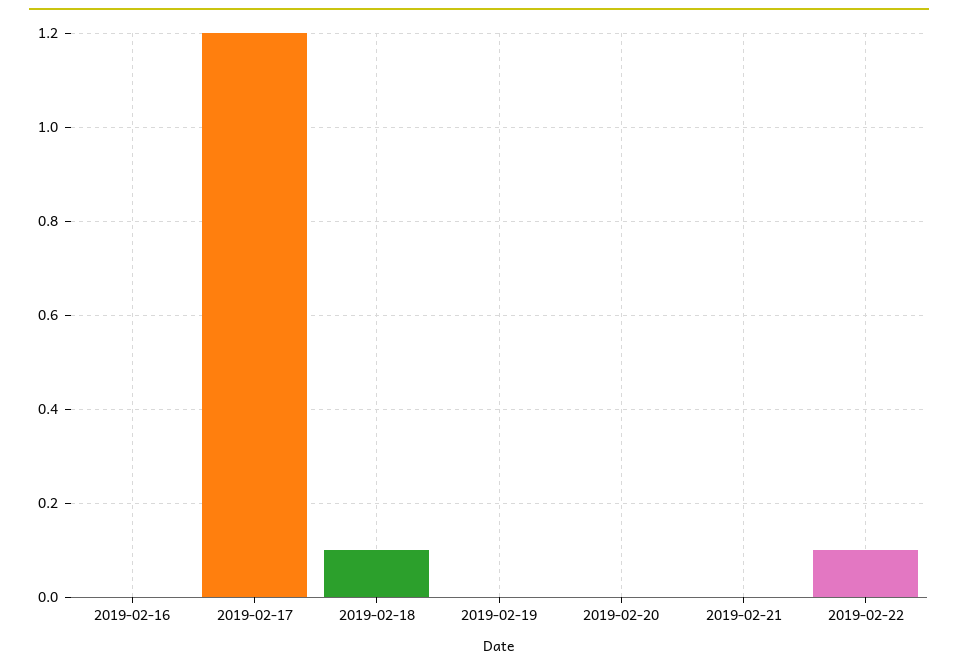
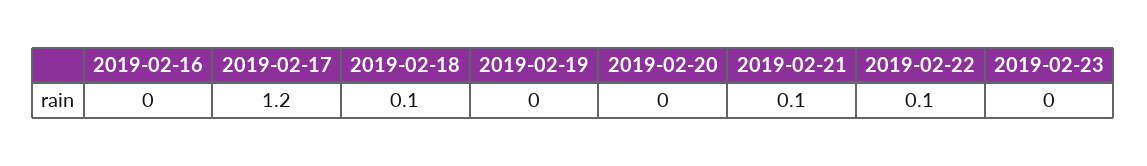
2019-02-21: 0 -> 0.1
2019-02-23: none -> 0

